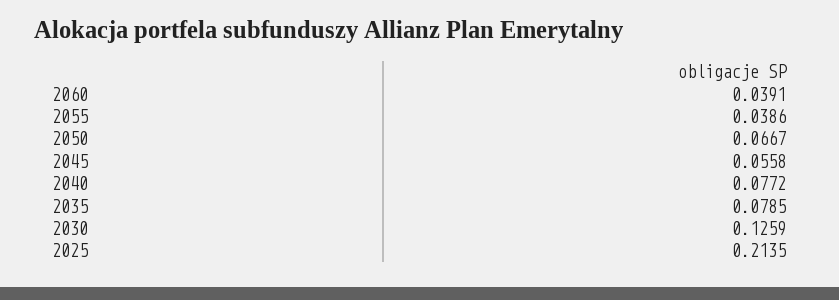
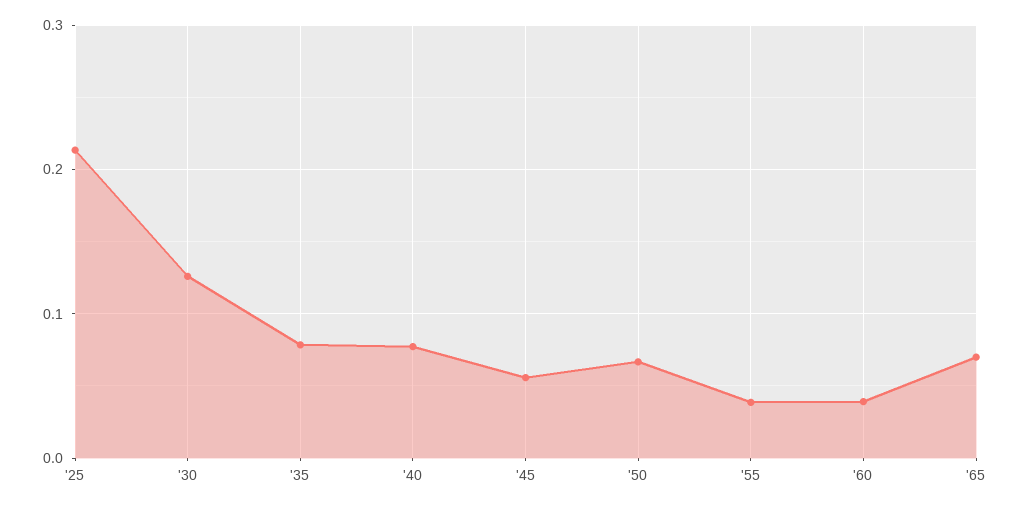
'65: none -> 0.07

